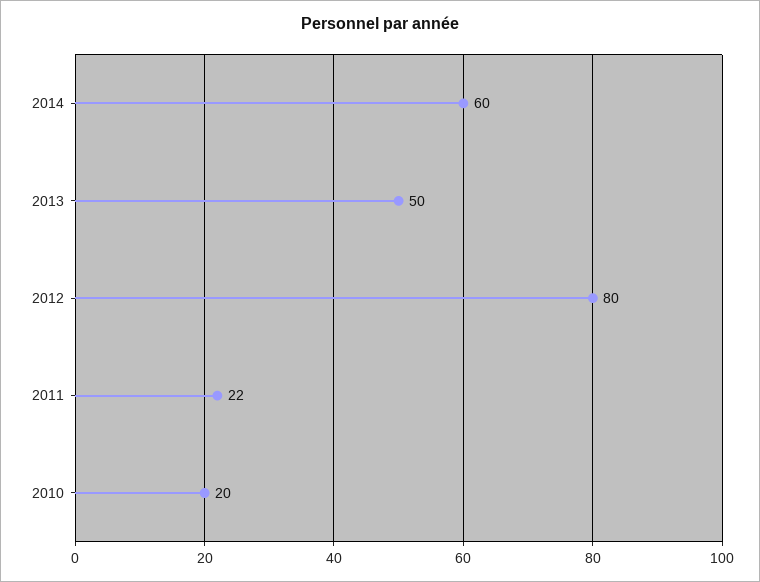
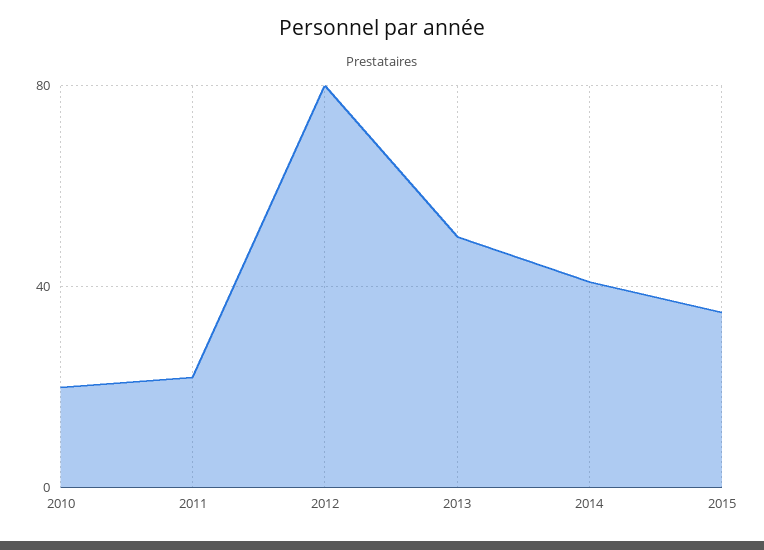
2014: 60 -> 40
2015: none -> 35

